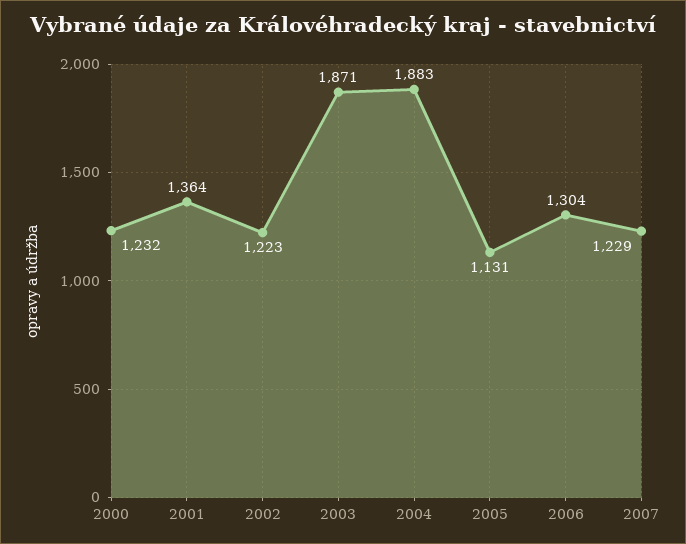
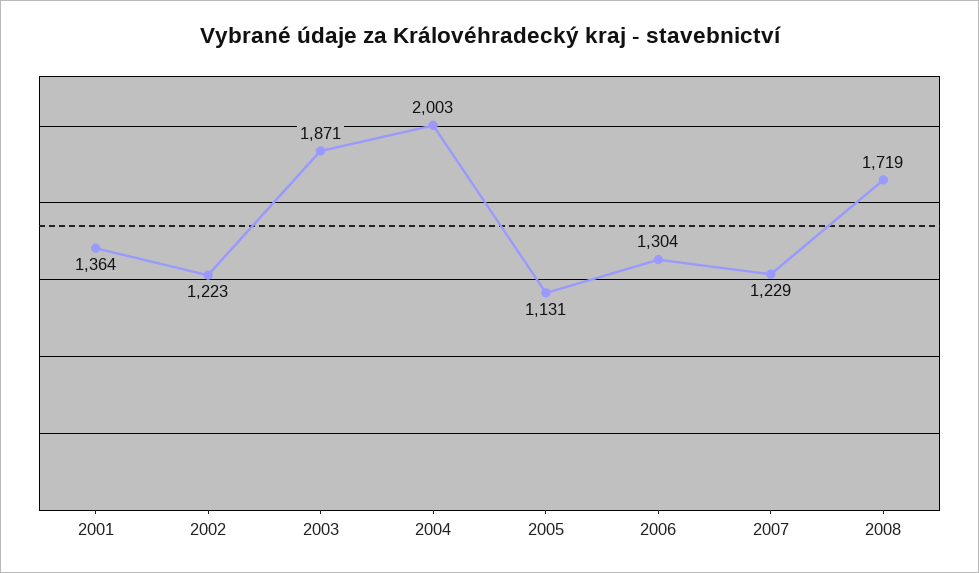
2000: 1232 -> none
2004: 1883 -> 2003
2008: none -> 1719

